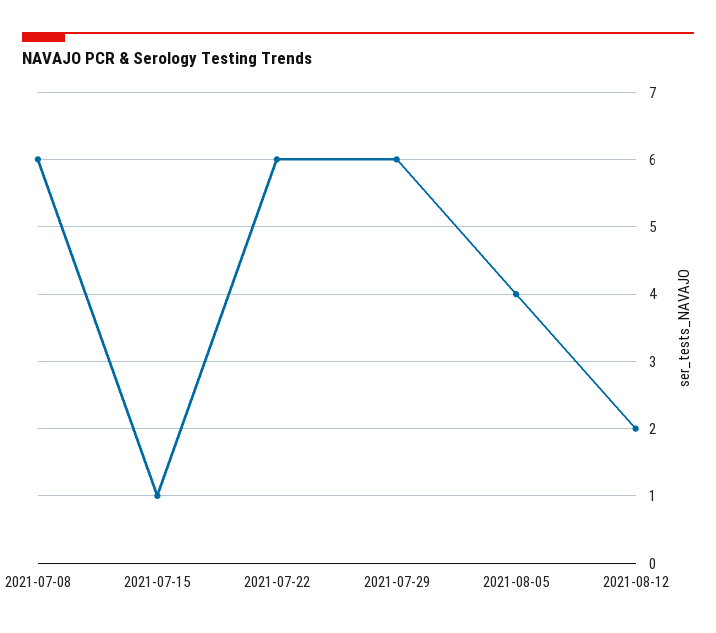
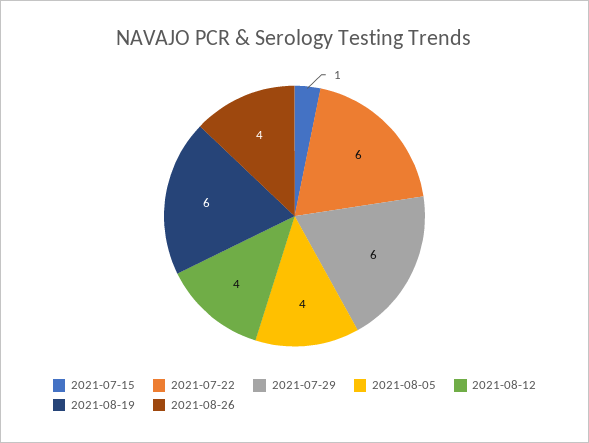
2021-07-08: 6 -> none
2021-08-12: 2 -> 4
2021-08-19: none -> 6
2021-08-26: none -> 4

